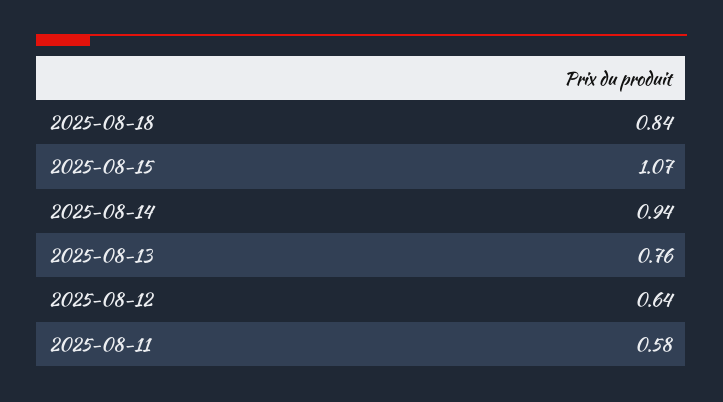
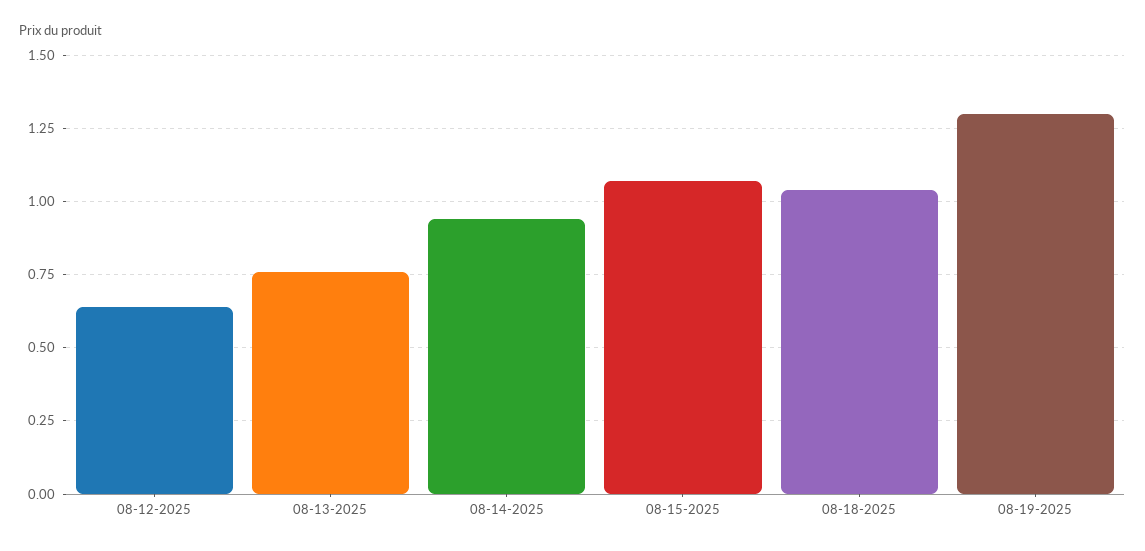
2025-08-18: 0.84 -> 1.05
2025-08-11: 0.58 -> none
08-19-2025: none -> 1.3

